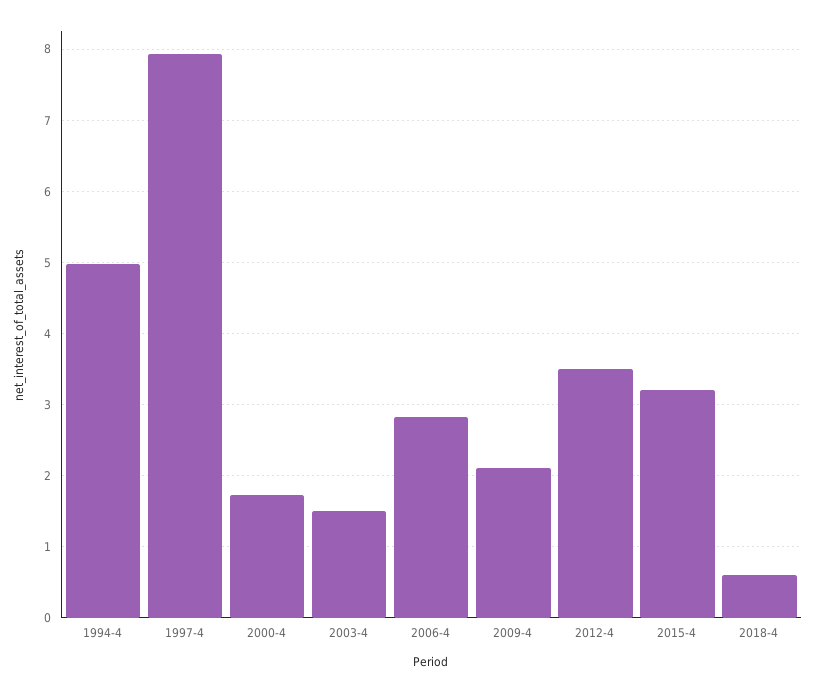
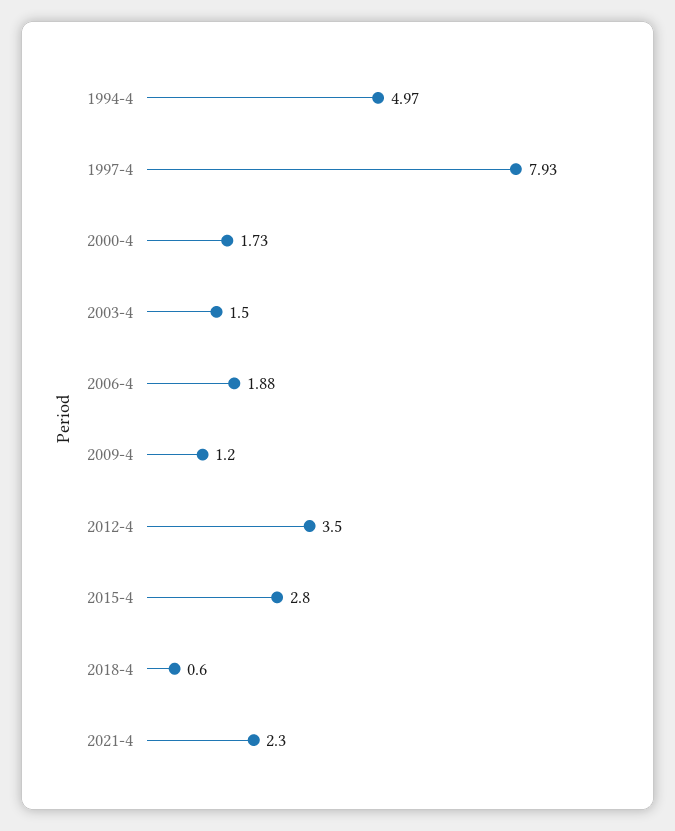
2006-4: 2.8 -> 1.88
2009-4: 2.1 -> 1.2
2015-4: 3.2 -> 2.8
2021-4: none -> 2.3

